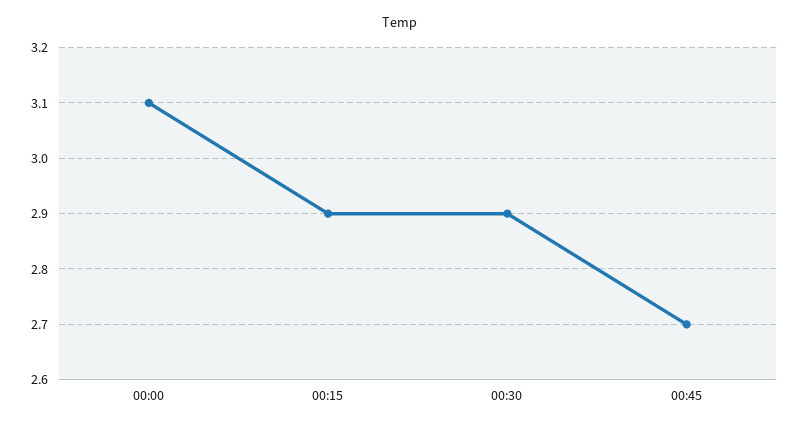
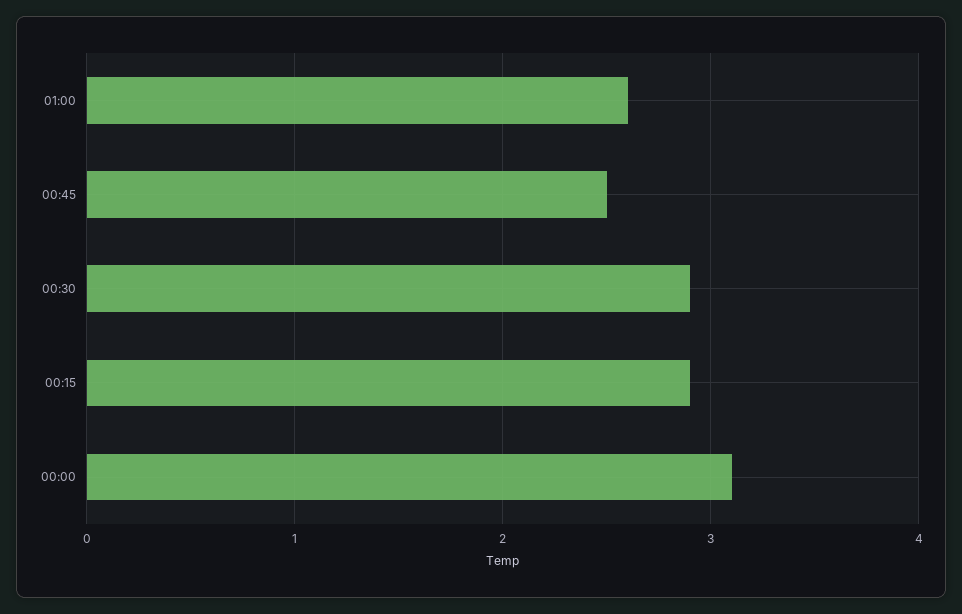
00:45: 2.7 -> 2.5
01:00: none -> 2.6

